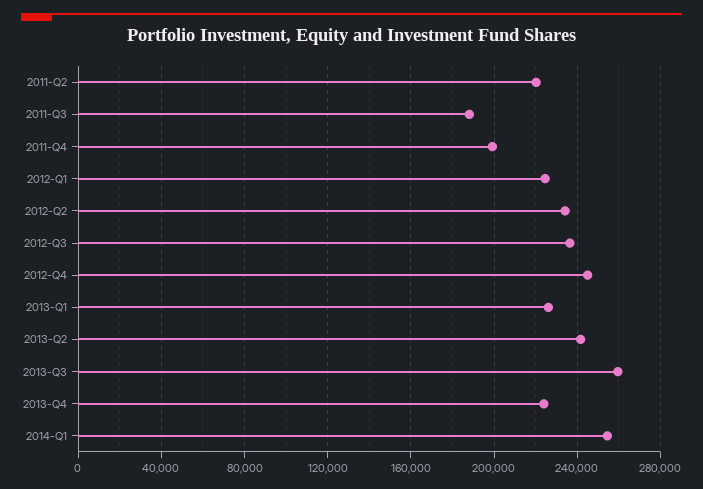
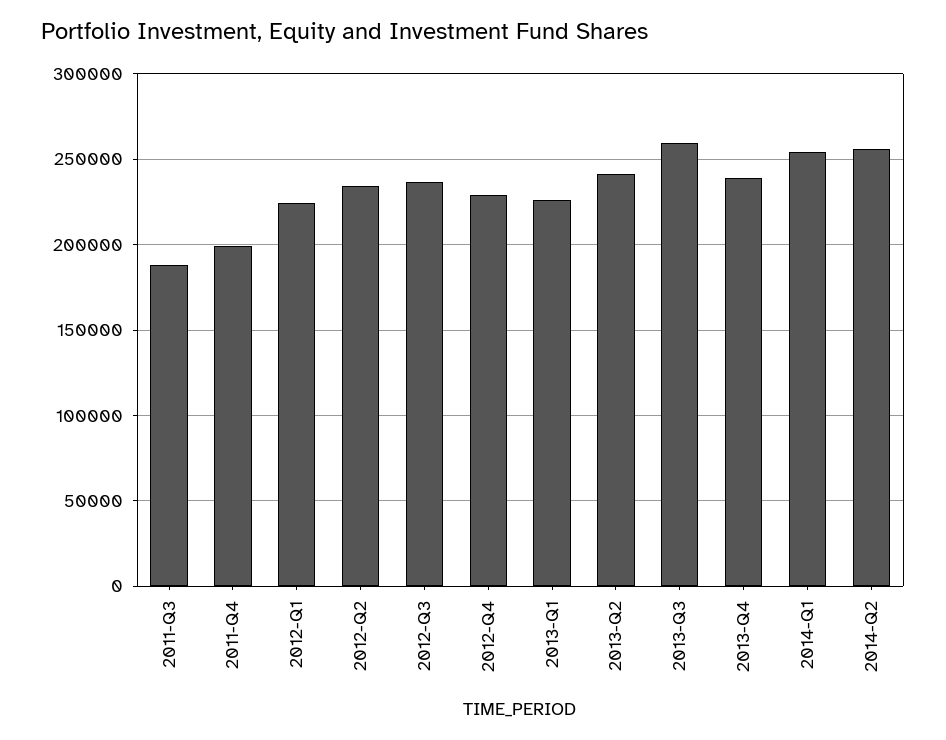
2011-Q2: 220000 -> none
2012-Q4: 245000 -> 230000
2013-Q4: 225000 -> 240000
2014-Q2: none -> 255000

